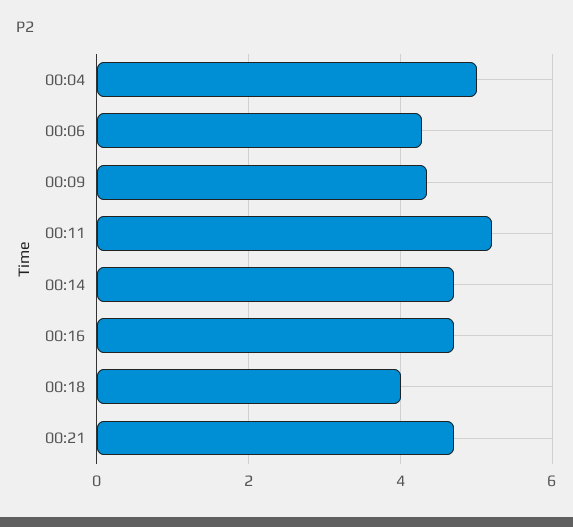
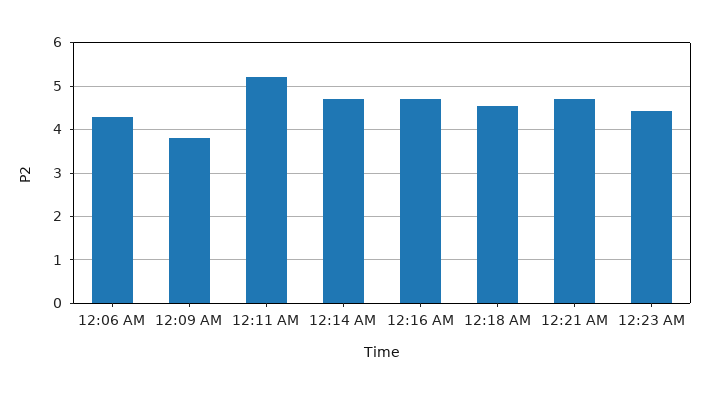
00:04: 5 -> none
00:09: 4.4 -> 3.8
00:18: 4 -> 4.6
12:23 AM: none -> 4.4

